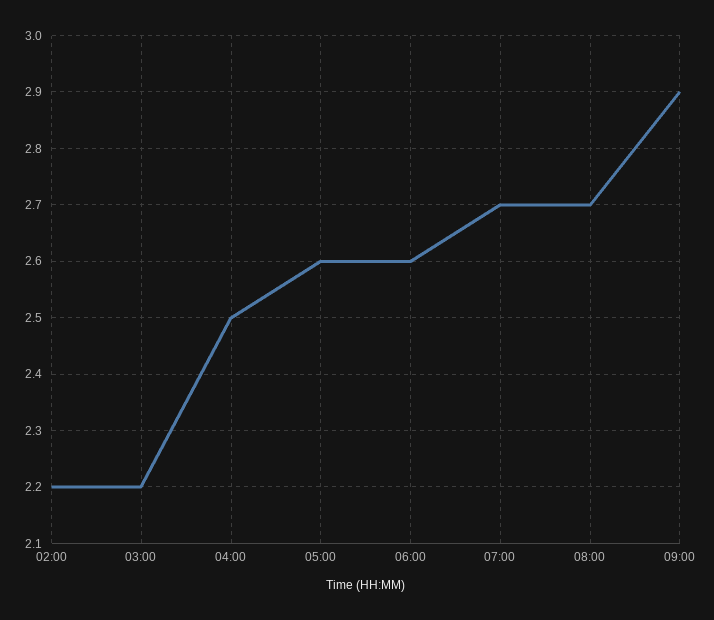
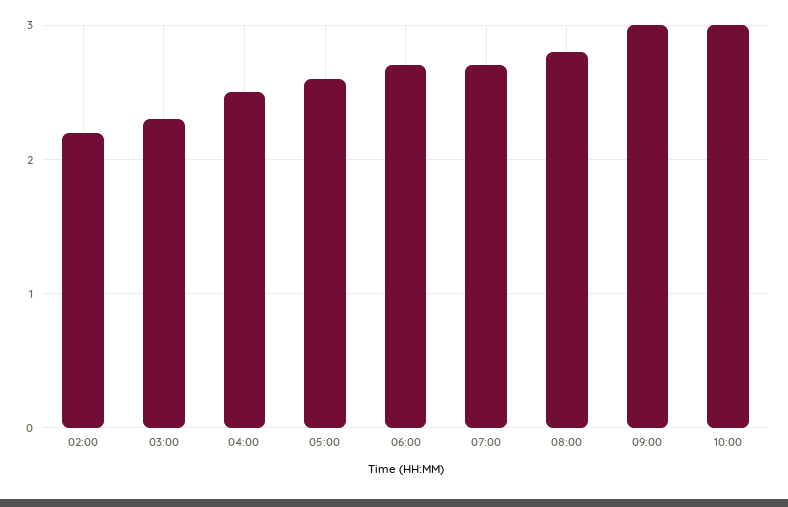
03:00: 2.2 -> 2.3
06:00: 2.6 -> 2.7
08:00: 2.7 -> 2.8
09:00: 2.9 -> 3
10:00: none -> 3

